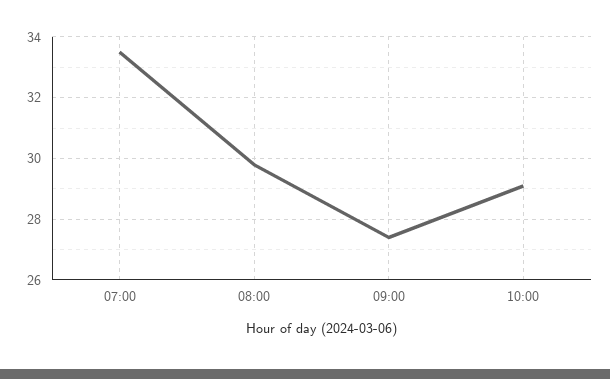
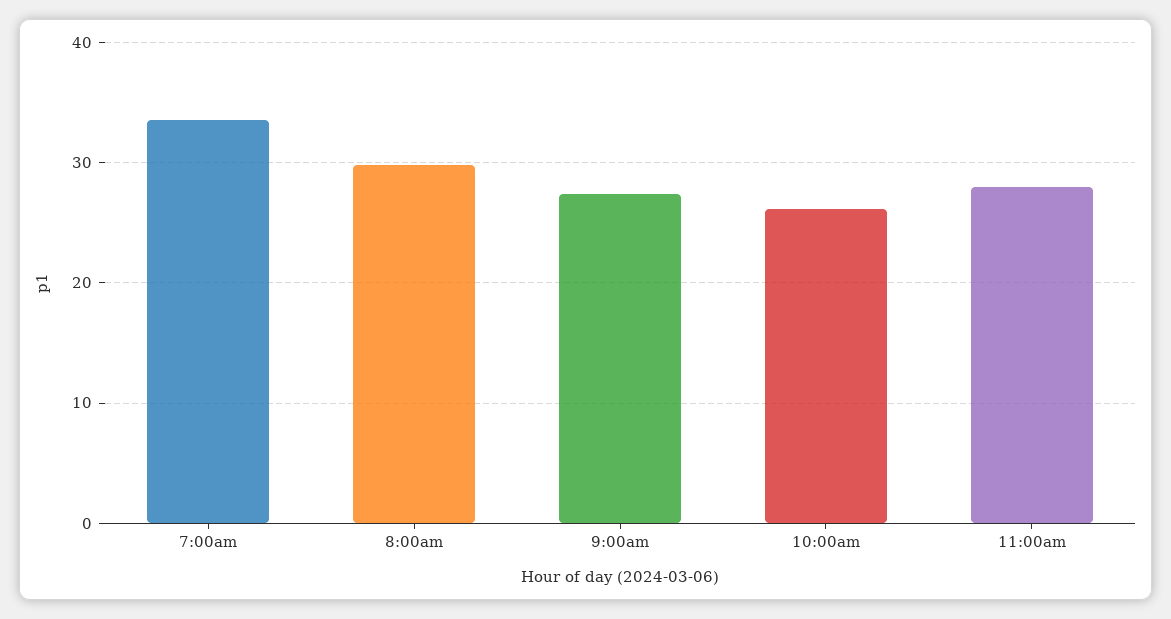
10:00: 29 -> 26
11:00am: none -> 28

